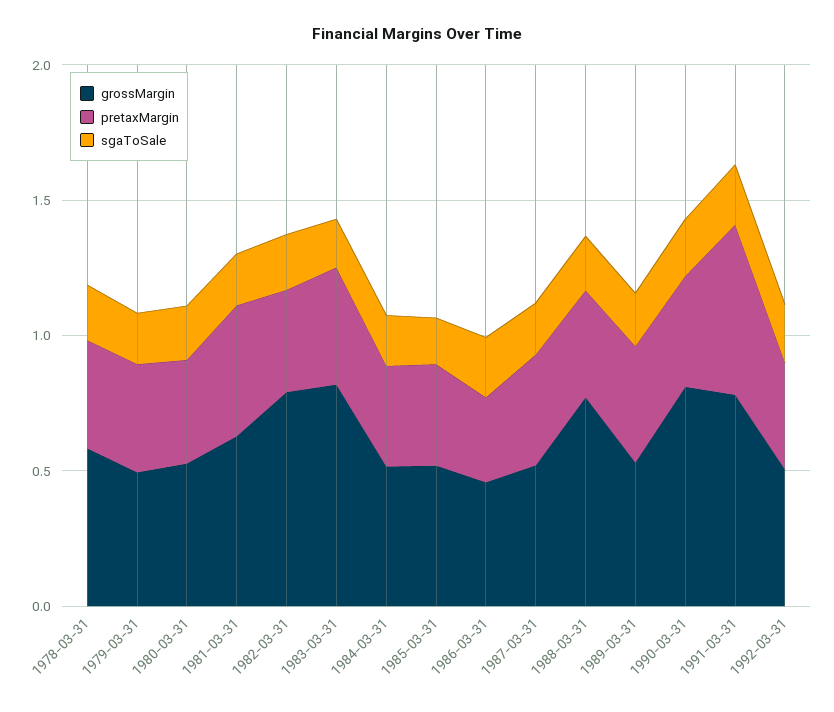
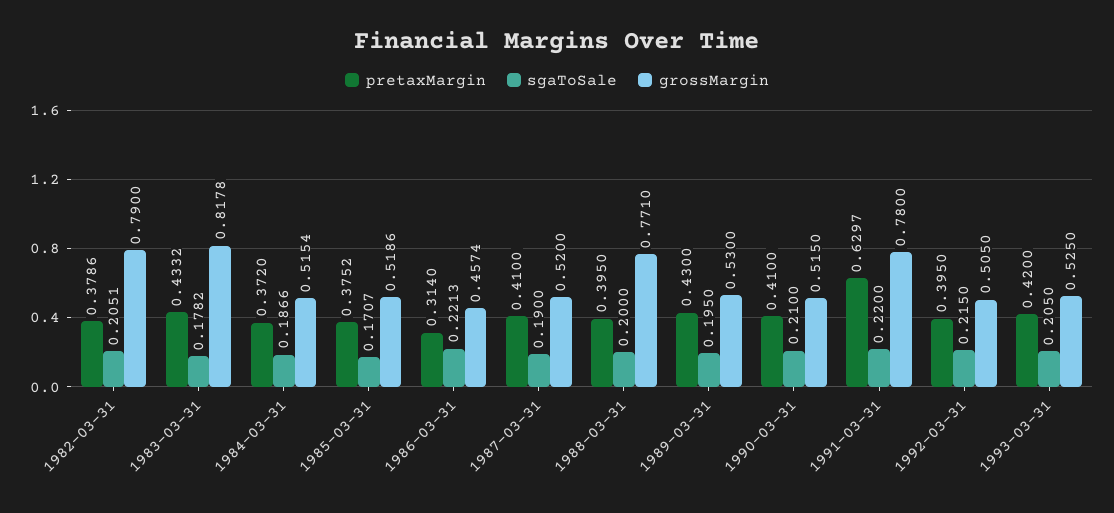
grossMargin, 1978-03-31: 0.6 -> none
pretaxMargin, 1978-03-31: 0.4 -> none
sgaToSale, 1978-03-31: 0.2 -> none
grossMargin, 1979-03-31: 0.5 -> none
pretaxMargin, 1979-03-31: 0.4 -> none
sgaToSale, 1979-03-31: 0.2 -> none
grossMargin, 1980-03-31: 0.5 -> none
pretaxMargin, 1980-03-31: 0.4 -> none
sgaToSale, 1980-03-31: 0.2 -> none
grossMargin, 1981-03-31: 0.6 -> none
pretaxMargin, 1981-03-31: 0.5 -> none
sgaToSale, 1981-03-31: 0.2 -> none
grossMargin, 1990-03-31: 0.8 -> 0.515
pretaxMargin, 1993-03-31: none -> 0.42
sgaToSale, 1993-03-31: none -> 0.205
grossMargin, 1993-03-31: none -> 0.525

